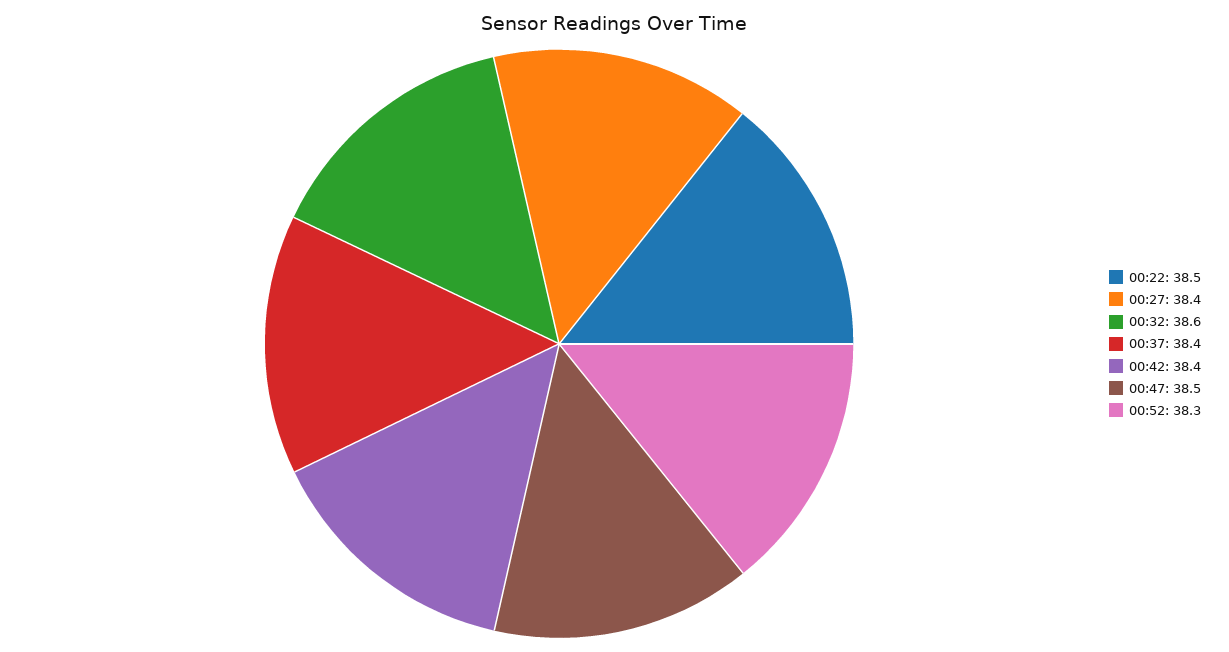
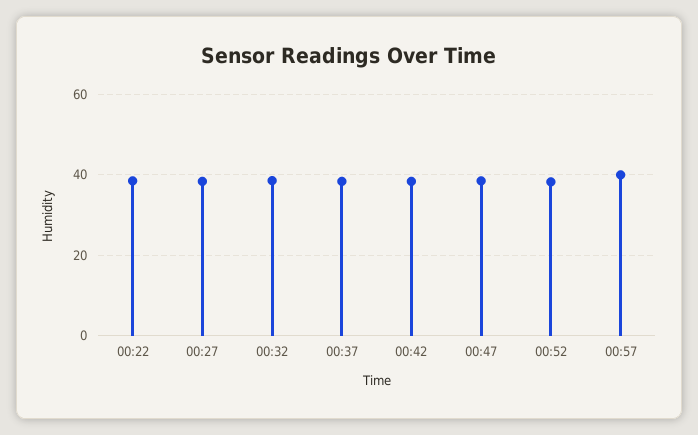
00:57: none -> 40

